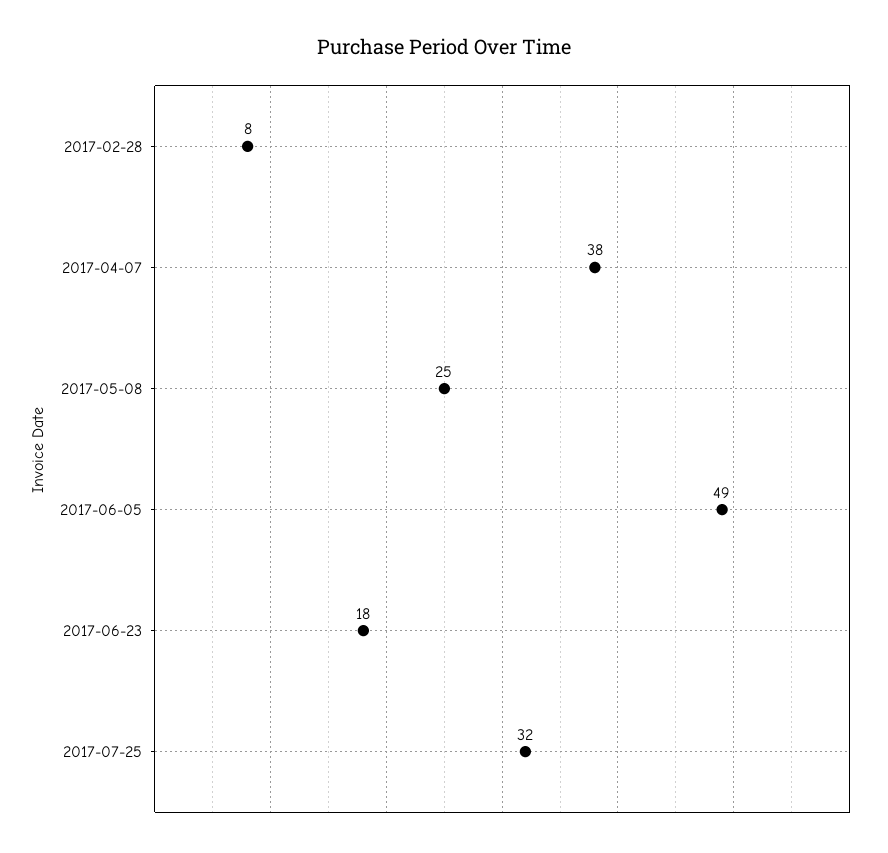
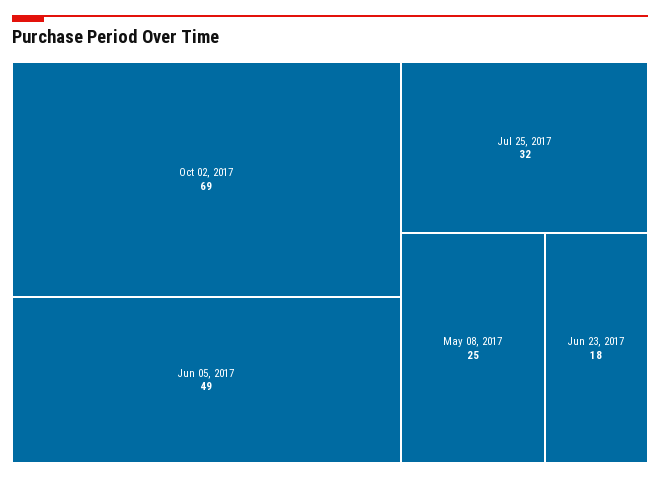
2017-02-28: 8 -> none
2017-04-07: 38 -> none
Oct 02, 2017: none -> 69

